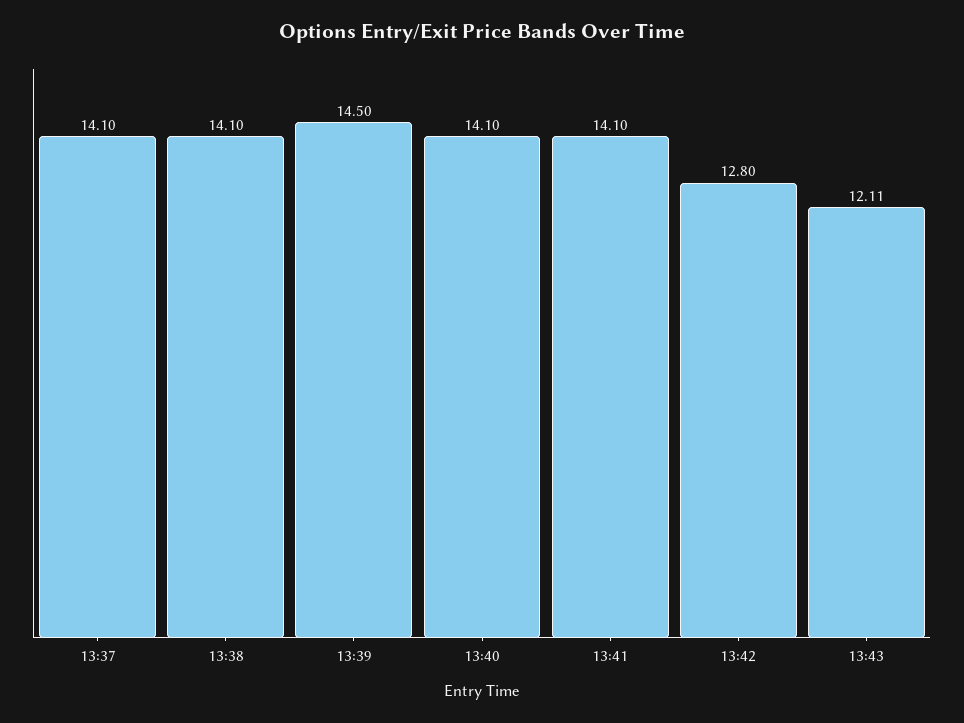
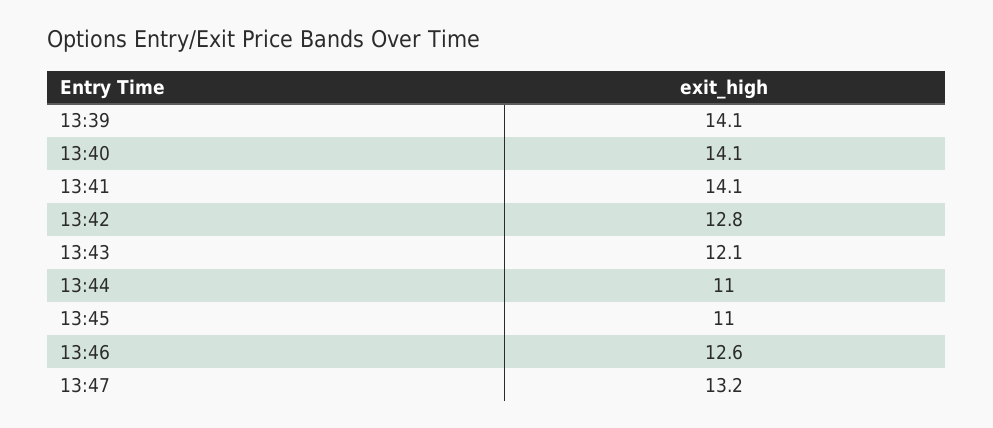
13:37: 14.1 -> none
13:38: 14.1 -> none
13:39: 14.5 -> 14.1
13:44: none -> 11
13:45: none -> 11
13:46: none -> 12.6
13:47: none -> 13.2

